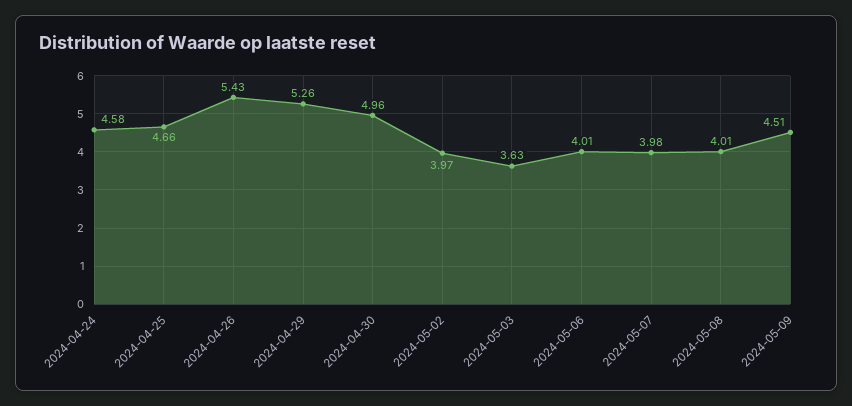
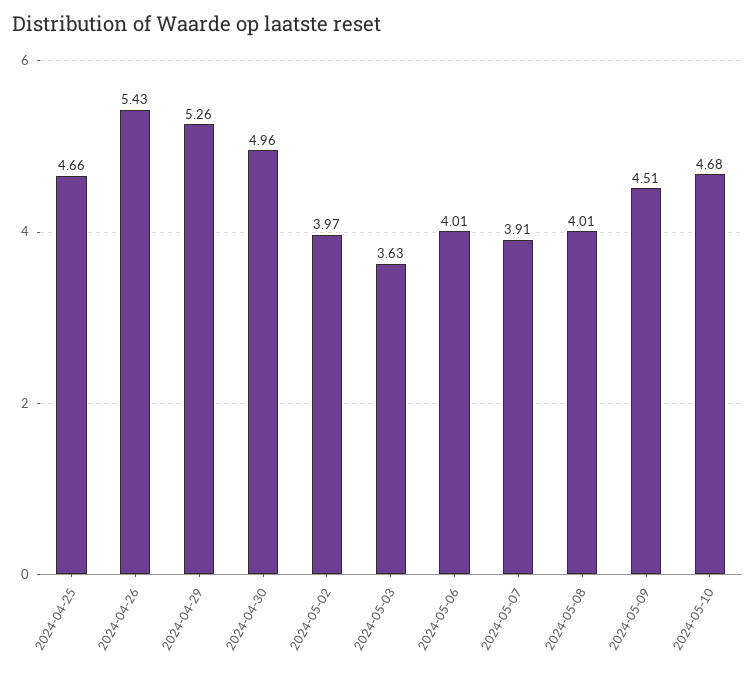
2024-04-24: 4.58 -> none
2024-05-07: 3.98 -> 3.91
2024-05-10: none -> 4.68

